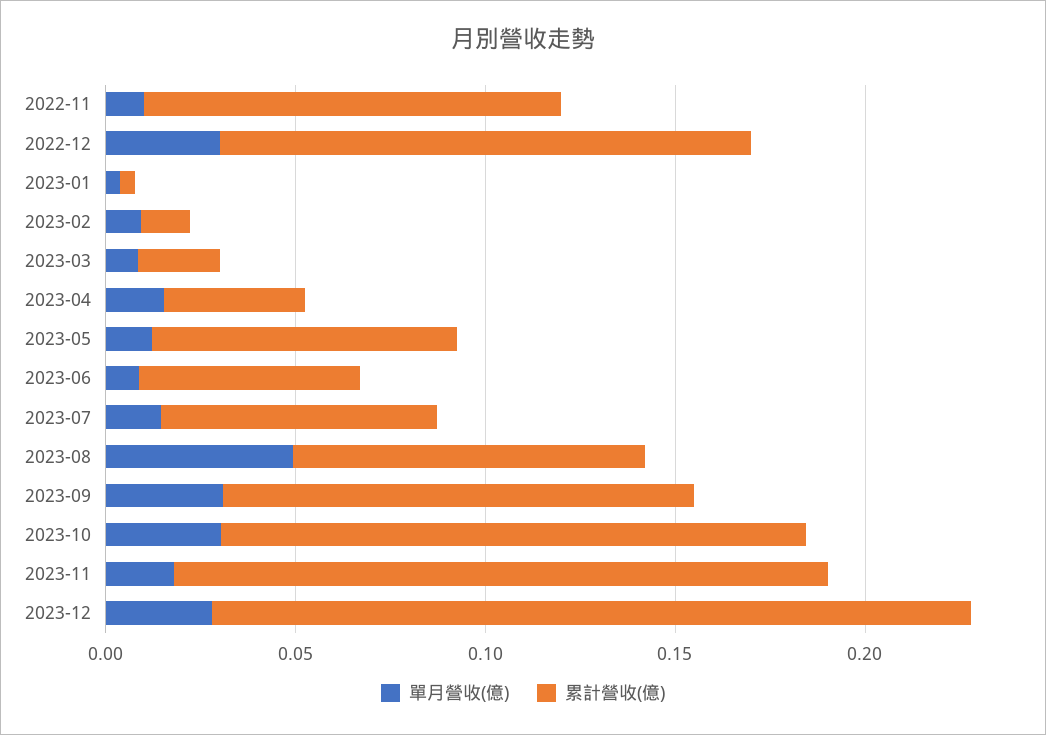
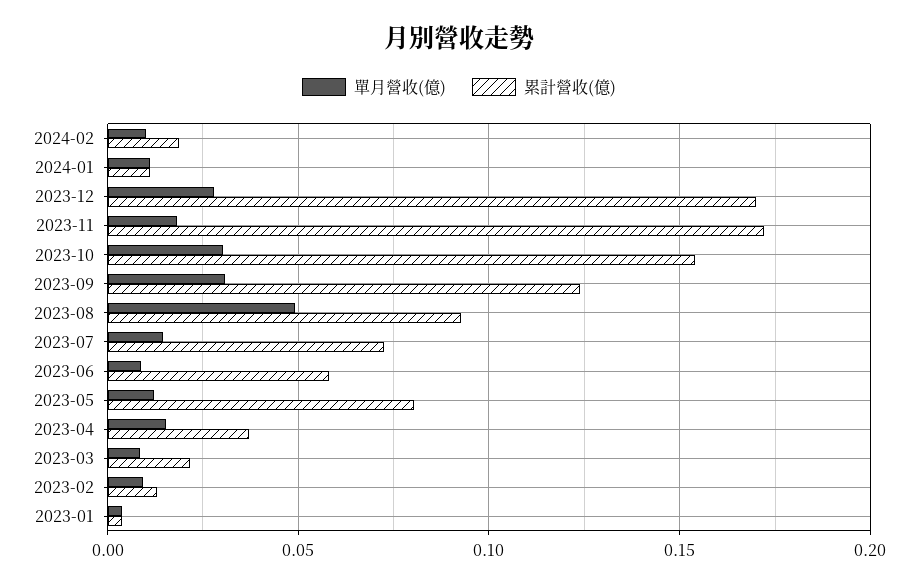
單月營收(億), 2022-11: 0.01 -> none
累計營收(億), 2022-11: 0.11 -> none
單月營收(億), 2022-12: 0.03 -> none
累計營收(億), 2022-12: 0.14 -> none
累計營收(億), 2023-12: 0.2 -> 0.17
單月營收(億), 2024-02: none -> 0.01
累計營收(億), 2024-02: none -> 0.02
單月營收(億), 2024-01: none -> 0.01
累計營收(億), 2024-01: none -> 0.01

